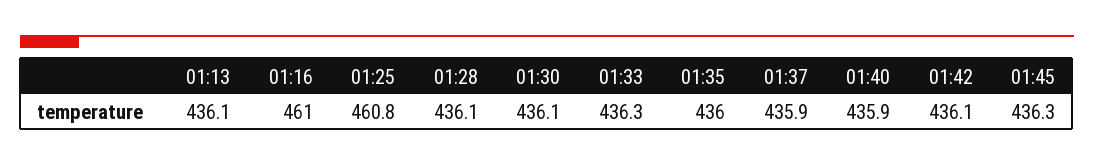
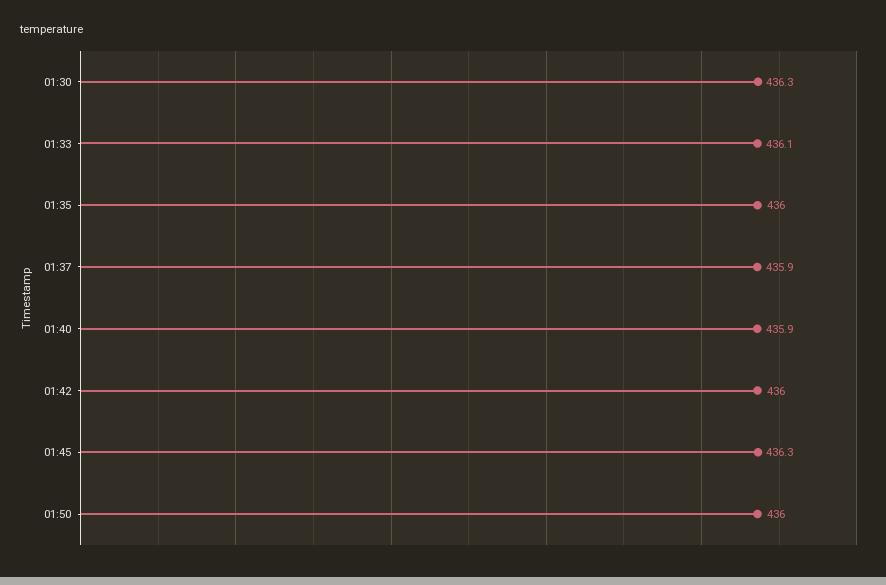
01:13: 436.1 -> none
01:16: 461 -> none
01:25: 460.8 -> none
01:28: 436.1 -> none
01:30: 436.1 -> 436.3
01:33: 436.3 -> 436.1
01:42: 436.1 -> 436
01:50: none -> 436

